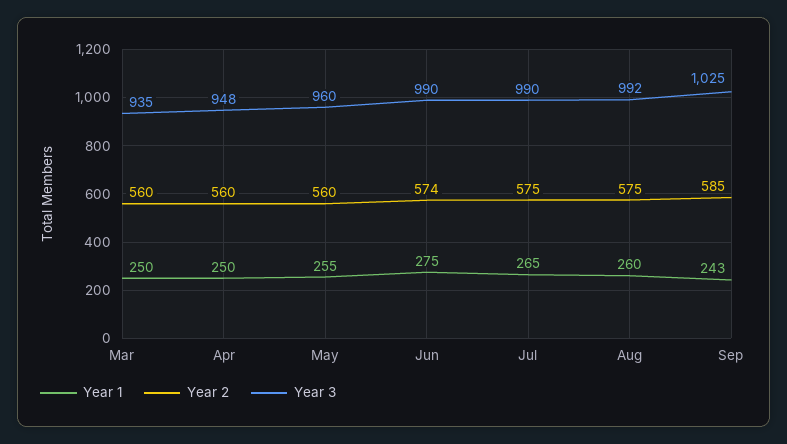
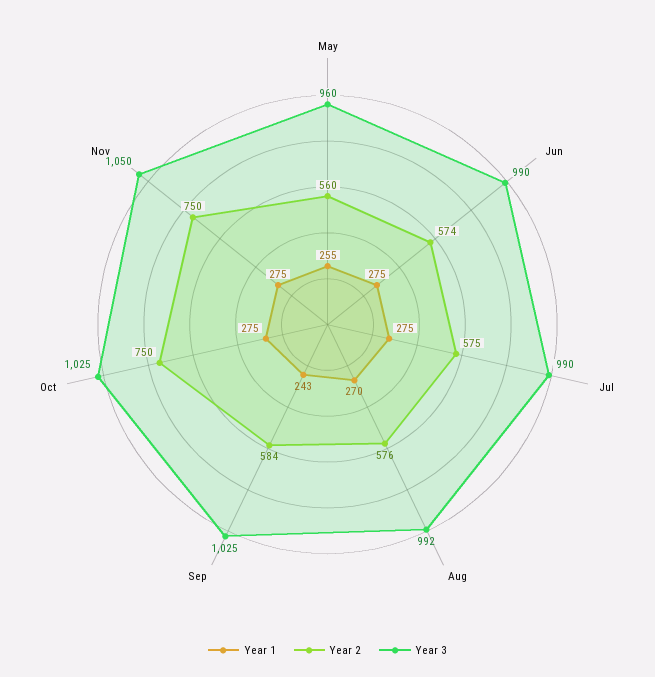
Year 1, Mar: 250 -> none
Year 2, Mar: 560 -> none
Year 3, Mar: 935 -> none
Year 1, Apr: 250 -> none
Year 2, Apr: 560 -> none
Year 3, Apr: 948 -> none
Year 1, Jul: 265 -> 275
Year 1, Aug: 260 -> 270
Year 2, Aug: 575 -> 576
Year 2, Sep: 585 -> 584
Year 1, Oct: none -> 275
Year 2, Oct: none -> 750
Year 3, Oct: none -> 1025
Year 1, Nov: none -> 275
Year 2, Nov: none -> 750
Year 3, Nov: none -> 1050

